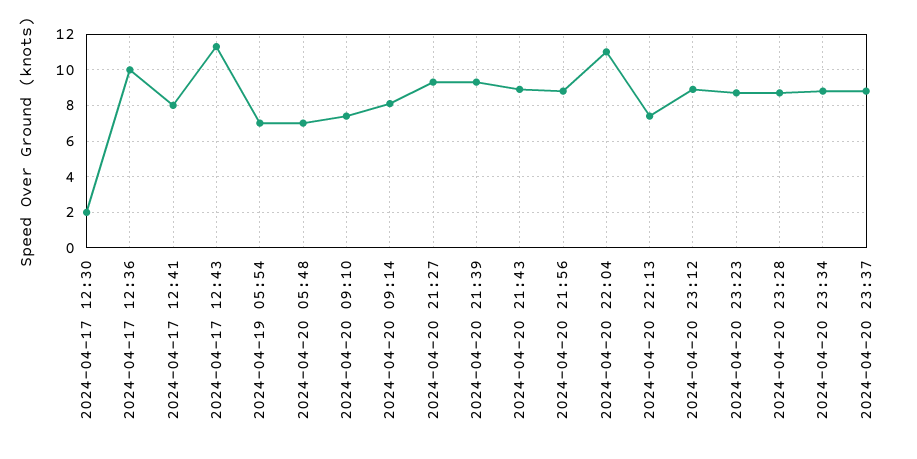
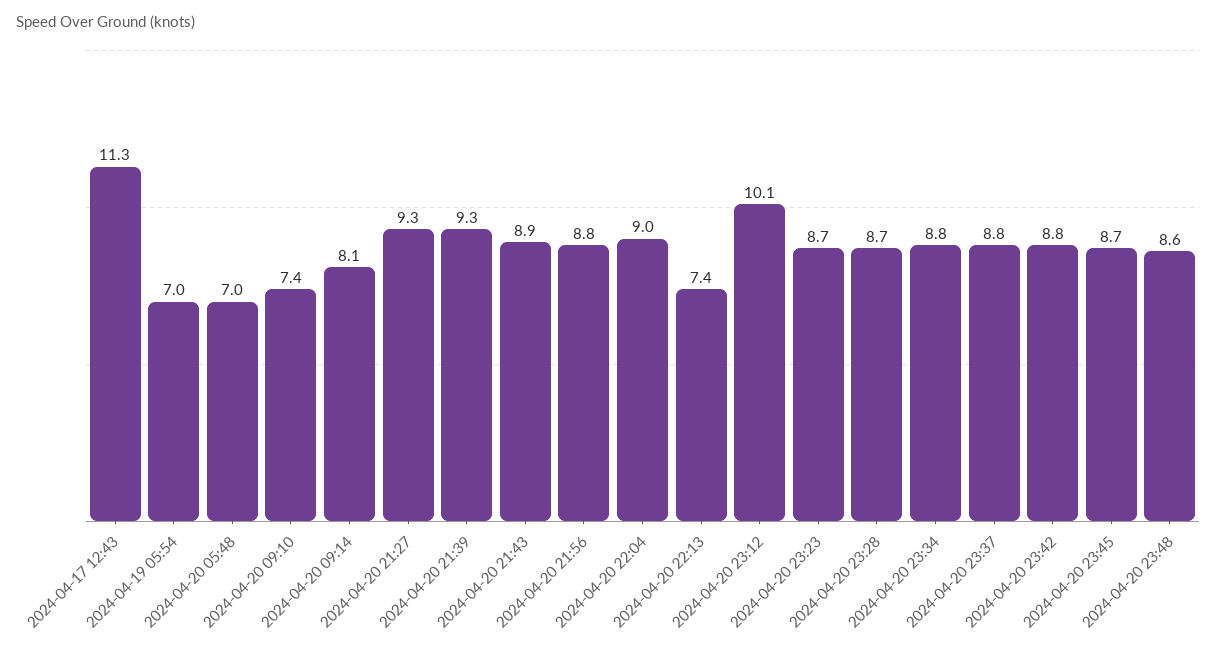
2024-04-17 12:30: 2 -> none
2024-04-17 12:36: 10 -> none
2024-04-17 12:41: 8 -> none
2024-04-20 22:04: 11 -> 9
2024-04-20 23:12: 9 -> 10.1
2024-04-20 23:42: none -> 8.8
2024-04-20 23:45: none -> 8.7
2024-04-20 23:48: none -> 8.6

